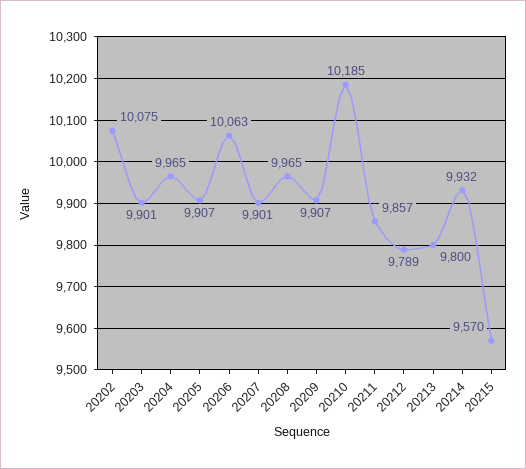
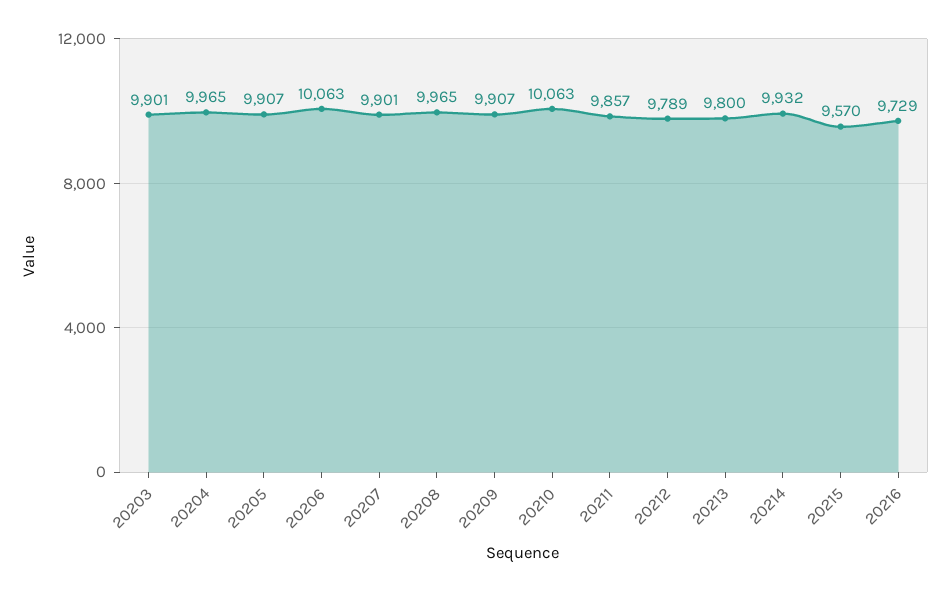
20202: 10075 -> none
20210: 10185 -> 10063
20216: none -> 9729

